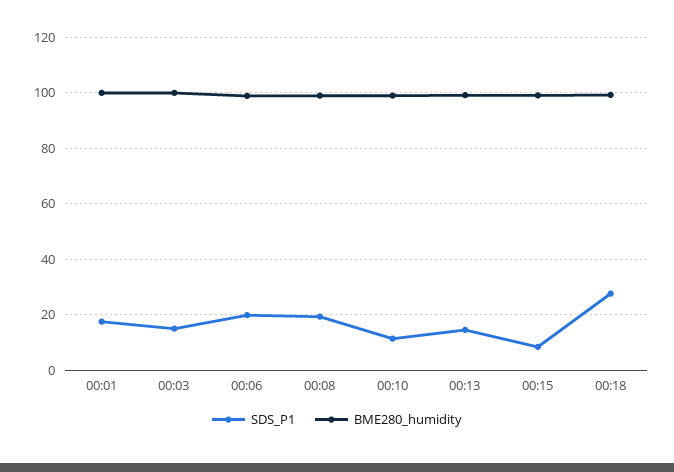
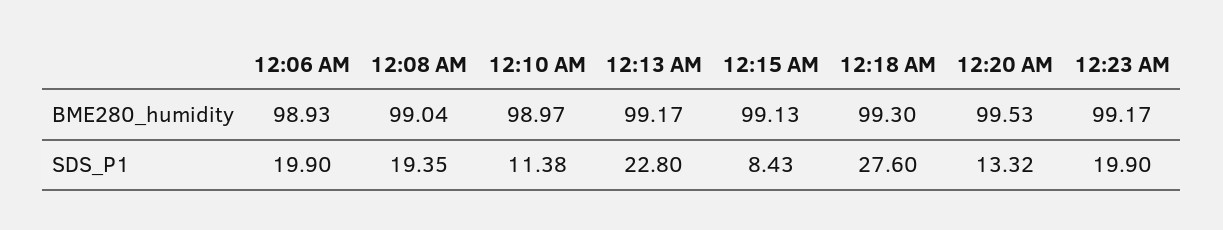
SDS_P1, 00:01: 17.5 -> none
BME280_humidity, 00:01: 100 -> none
SDS_P1, 00:03: 15 -> none
BME280_humidity, 00:03: 100 -> none
SDS_P1, 00:13: 15 -> 22.8
BME280_humidity, 12:20 AM: none -> 99.53
BME280_humidity, 12:23 AM: none -> 99.17
SDS_P1, 12:20 AM: none -> 13.32
SDS_P1, 12:23 AM: none -> 19.9

